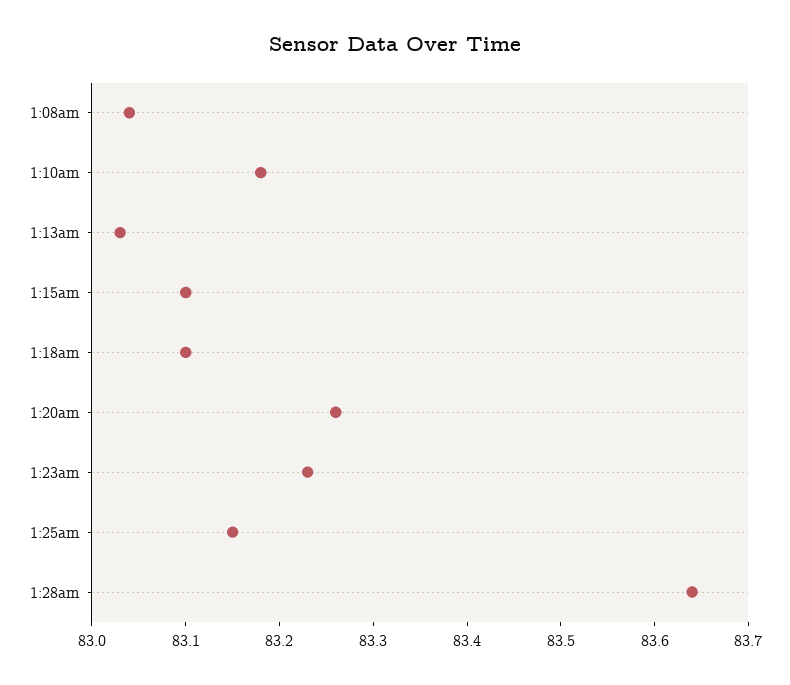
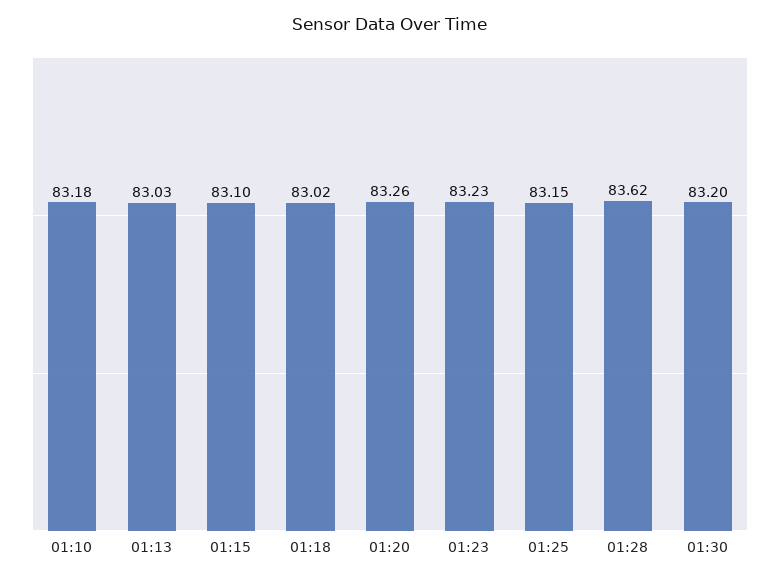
1:08am: 83.04 -> none
1:18am: 83.1 -> 83.02
1:28am: 83.64 -> 83.62
01:30: none -> 83.2

